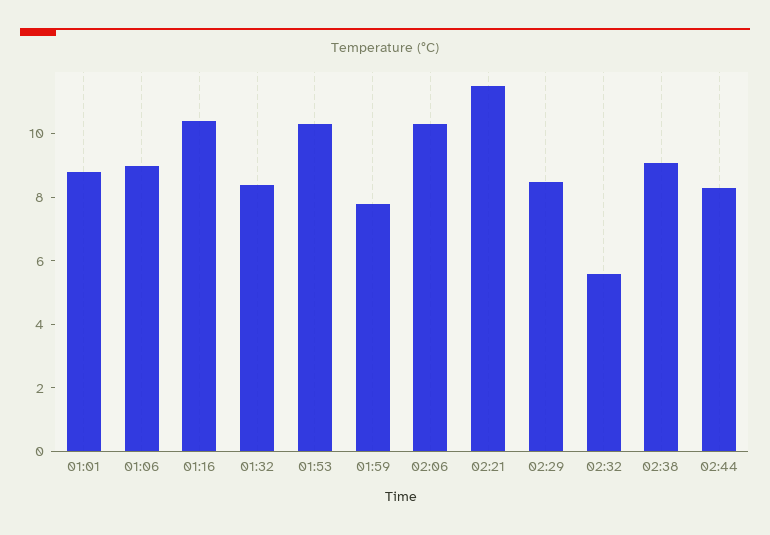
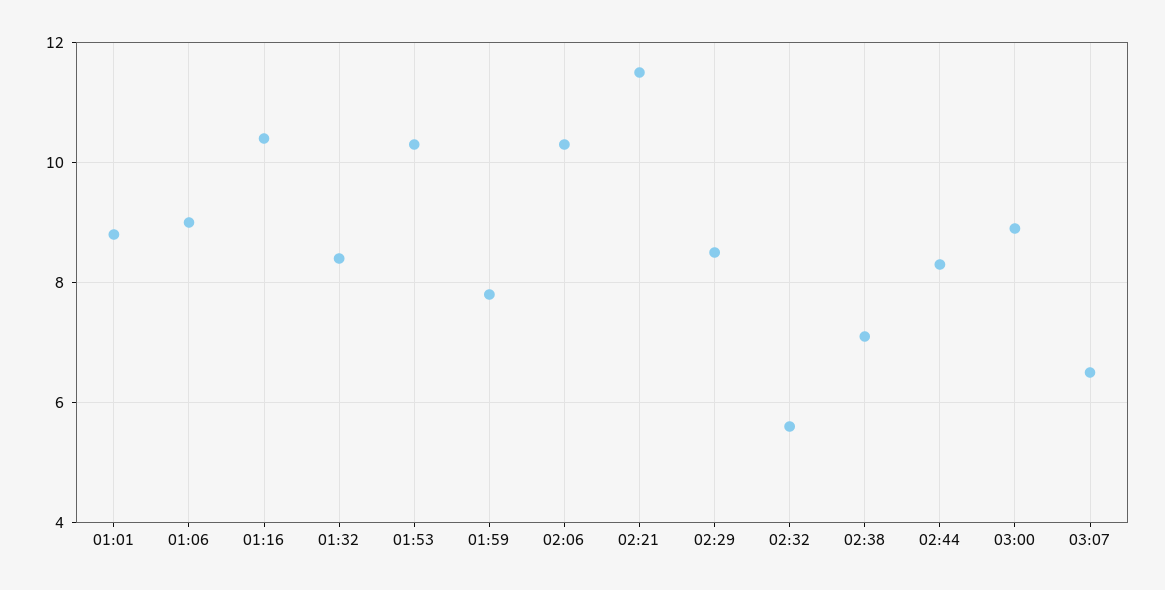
02:38: 9 -> 7
03:00: none -> 9
03:07: none -> 6.5

